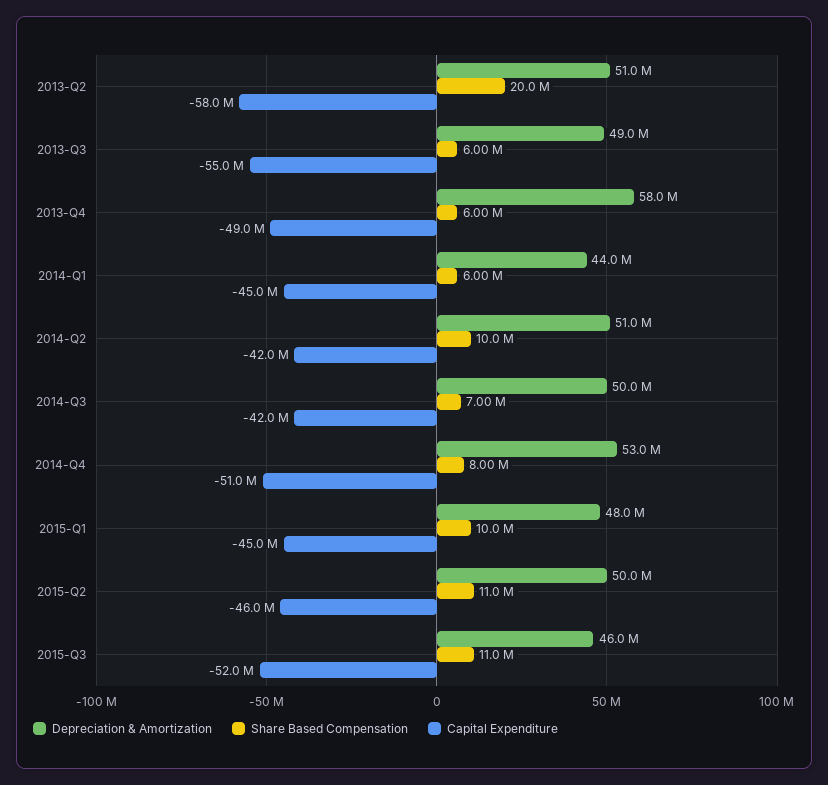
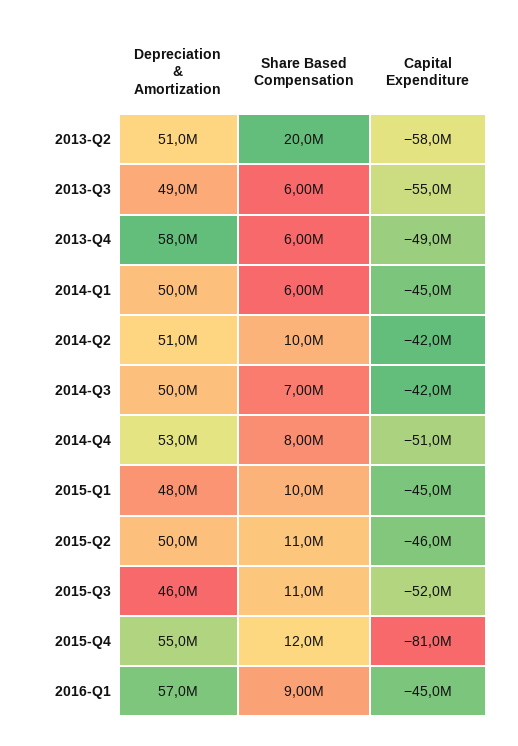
Depreciation & Amortization, 2014-Q1: 44000000 -> 50000000
Depreciation & Amortization, 2015-Q4: none -> 55000000
Share Based Compensation, 2015-Q4: none -> 12000000
Capital Expenditure, 2015-Q4: none -> -81000000
Depreciation & Amortization, 2016-Q1: none -> 57000000
Share Based Compensation, 2016-Q1: none -> 9000000
Capital Expenditure, 2016-Q1: none -> -45000000

